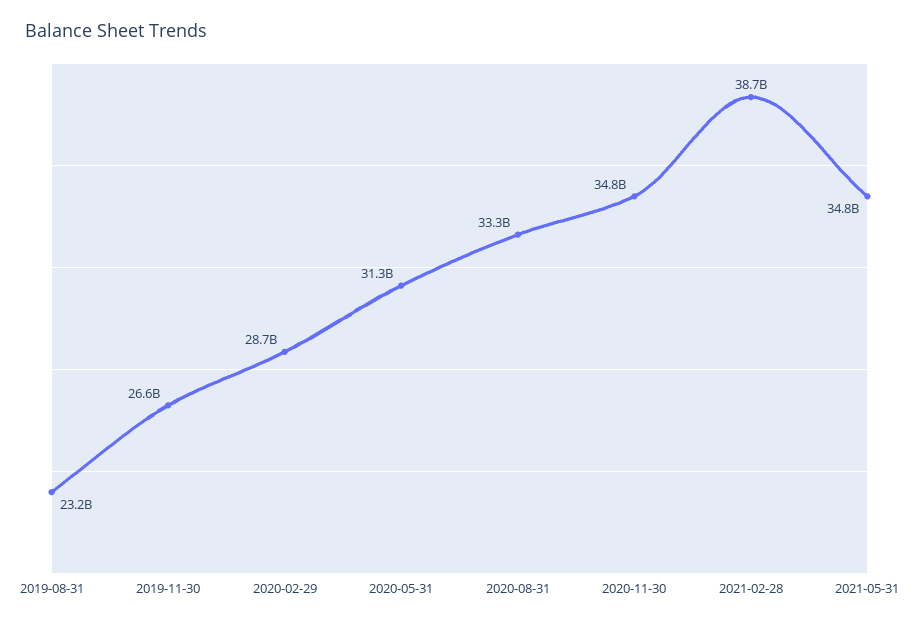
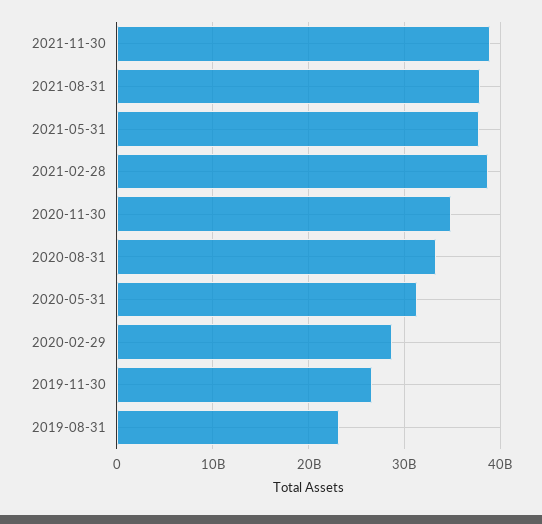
2021-05-31: 34800000000 -> 38000000000
2021-11-30: none -> 39000000000
2021-08-31: none -> 38000000000

